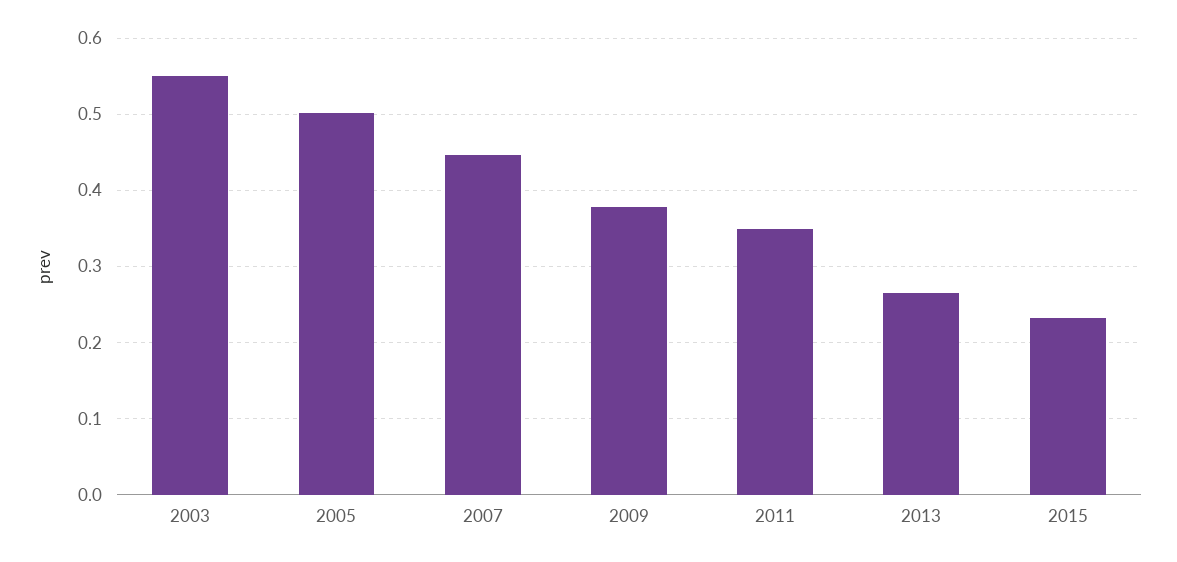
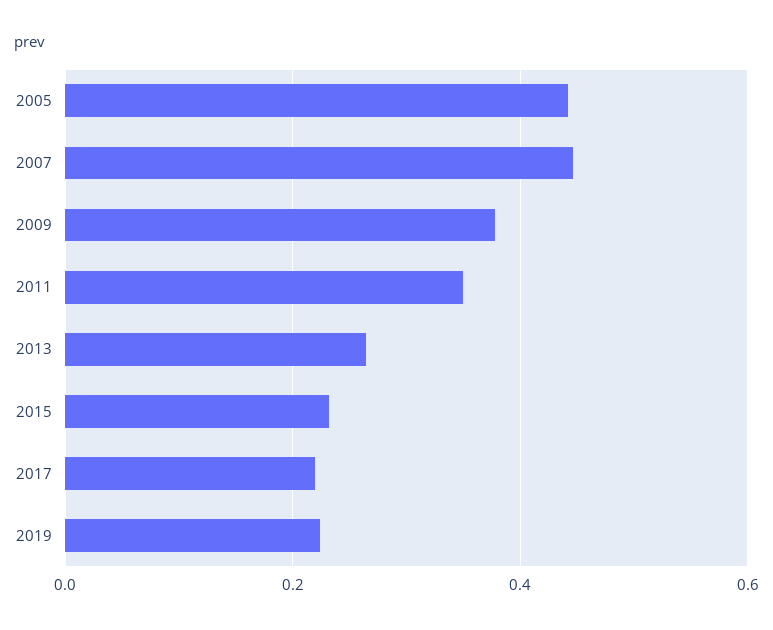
2003: 0.55 -> none
2005: 0.5 -> 0.44
2017: none -> 0.22
2019: none -> 0.22

